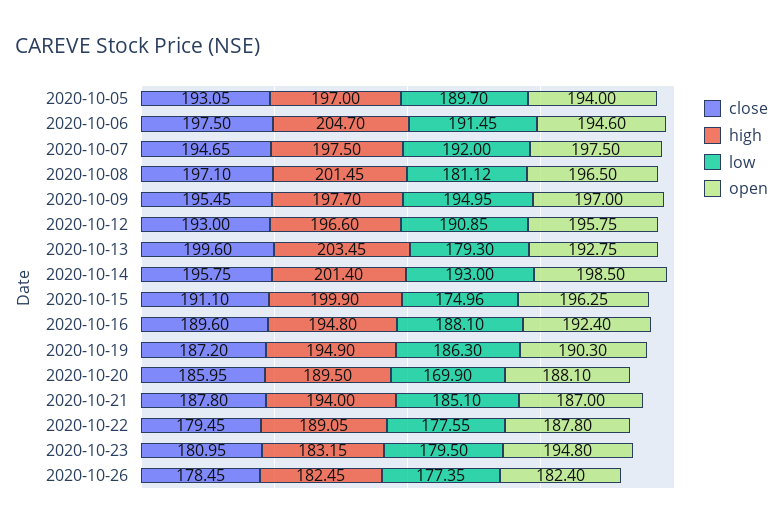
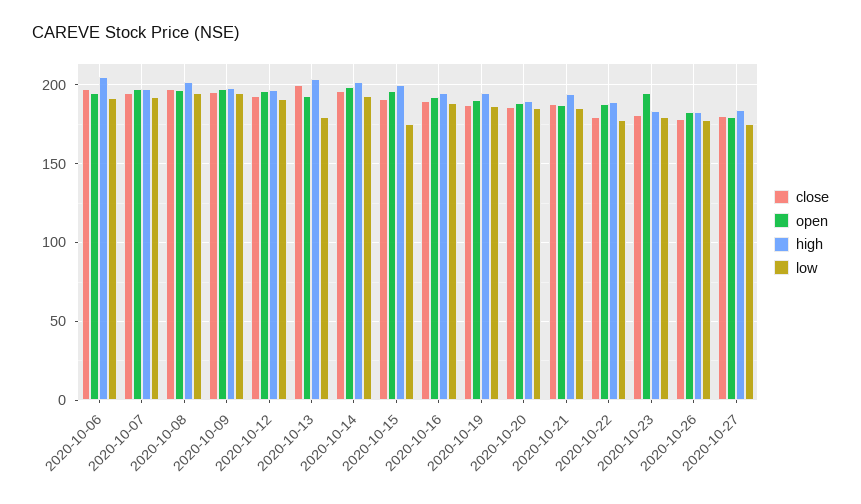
close, 2020-10-05: 193.05 -> none
high, 2020-10-05: 197 -> none
low, 2020-10-05: 189.7 -> none
open, 2020-10-05: 194 -> none
low, 2020-10-08: 181.12 -> 195
low, 2020-10-20: 169.9 -> 185
close, 2020-10-27: none -> 180
open, 2020-10-27: none -> 180
high, 2020-10-27: none -> 185
low, 2020-10-27: none -> 175

